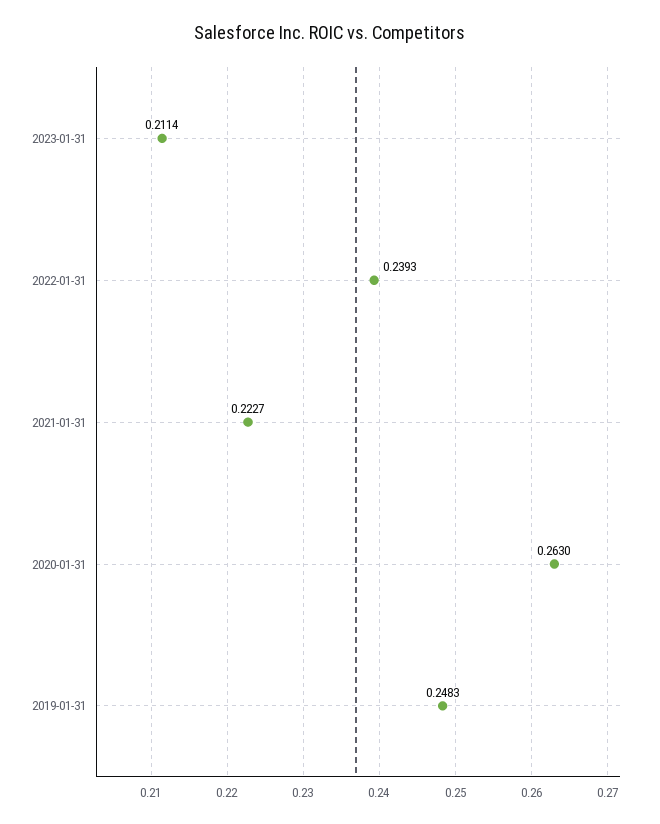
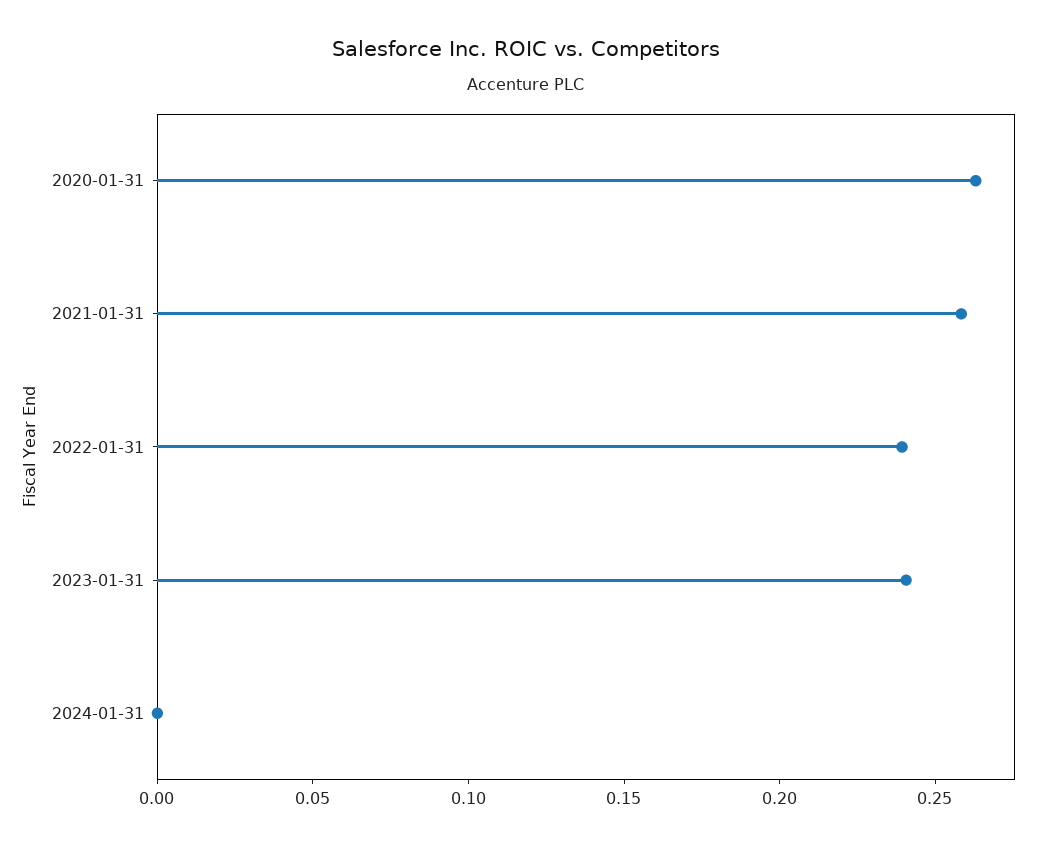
2023-01-31: 0.2114 -> 0.24
2021-01-31: 0.2227 -> 0.26
2019-01-31: 0.2483 -> none
2024-01-31: none -> 0

